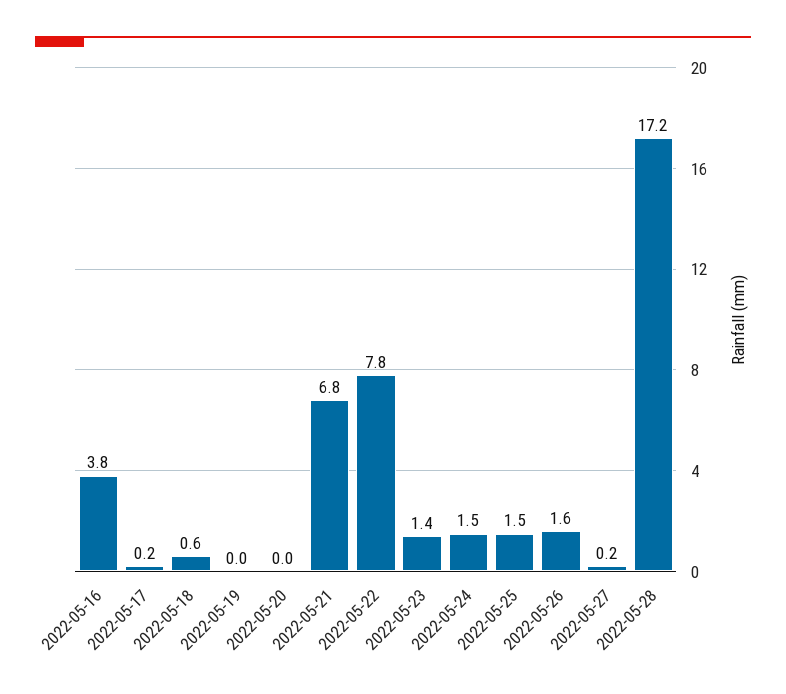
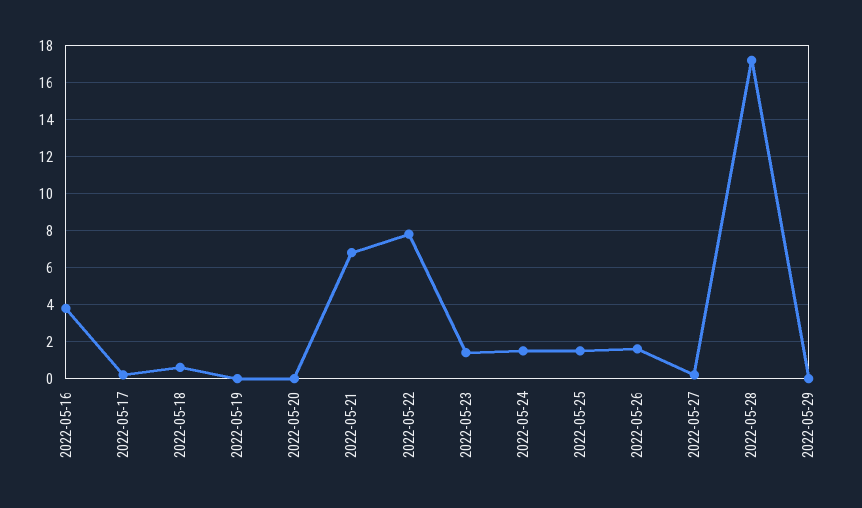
2022-05-29: none -> 0

